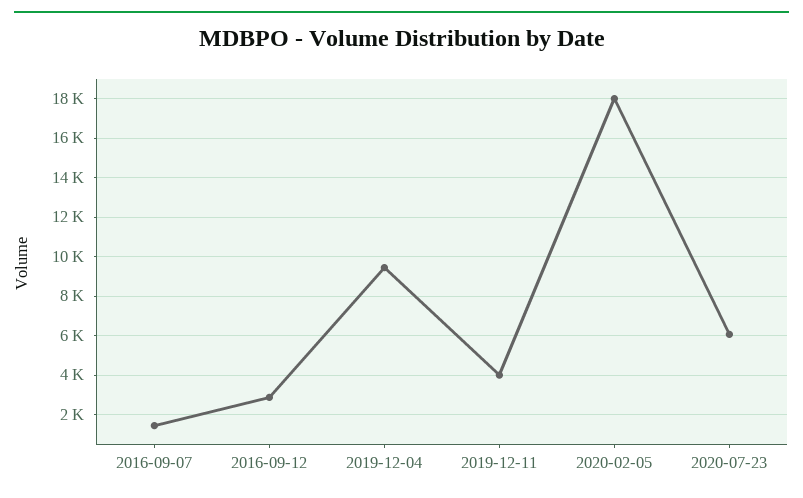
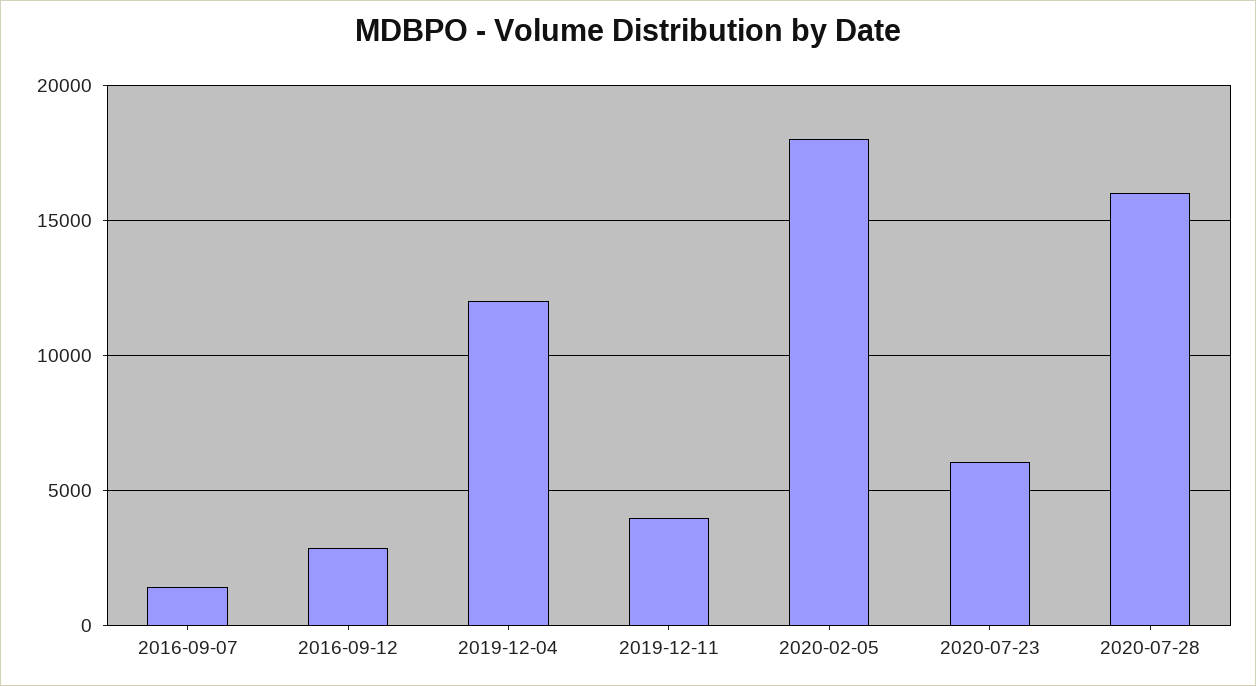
2019-12-04: 9500 -> 12000
2020-07-28: none -> 16000

